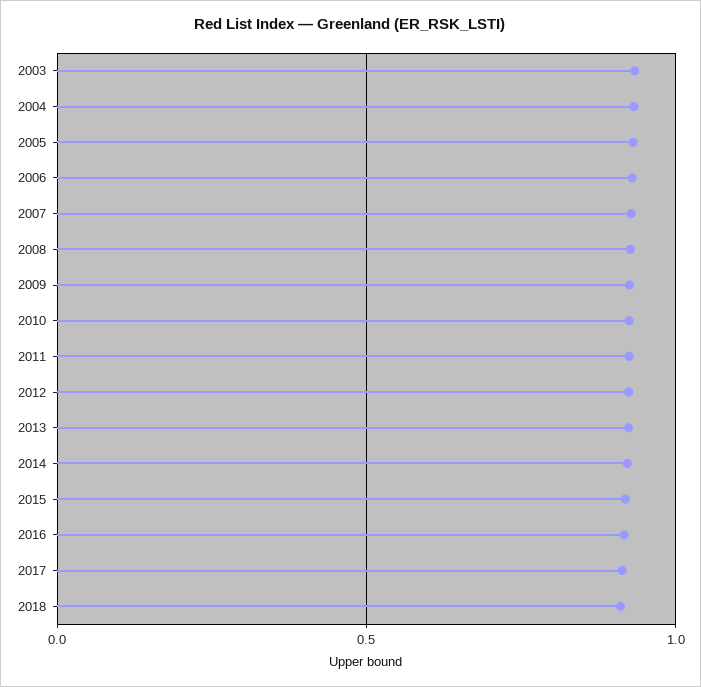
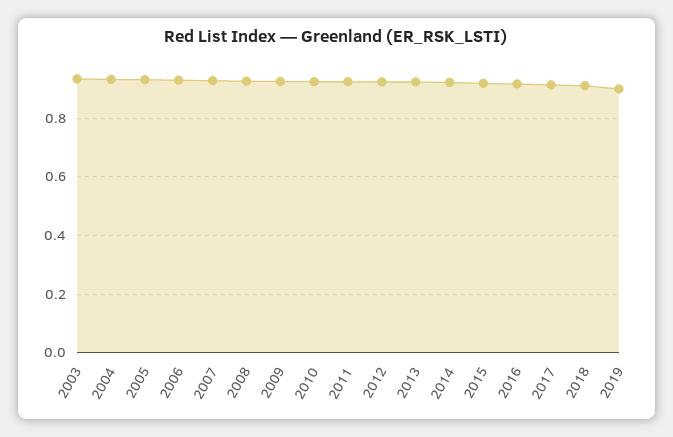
2019: none -> 0.9

